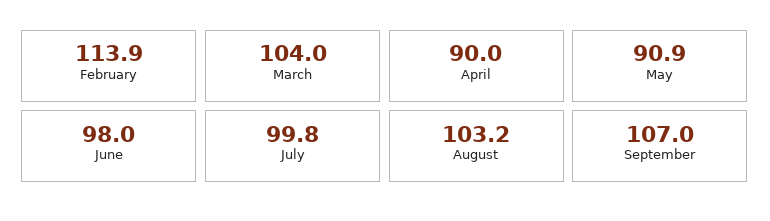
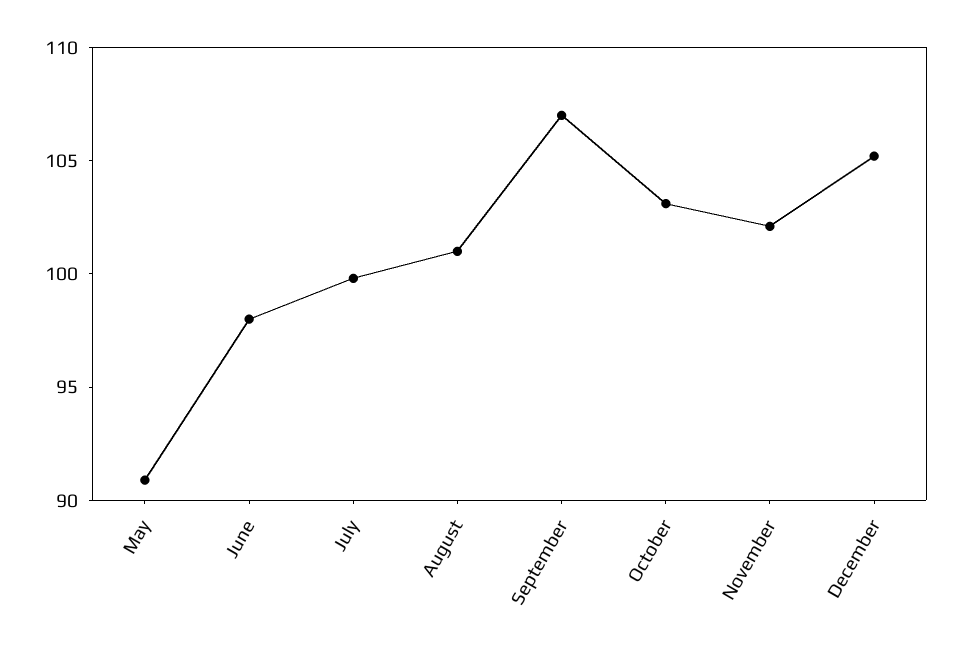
February: 113.9 -> none
March: 104 -> none
April: 90 -> none
August: 103.2 -> 101
October: none -> 103
November: none -> 102
December: none -> 105

